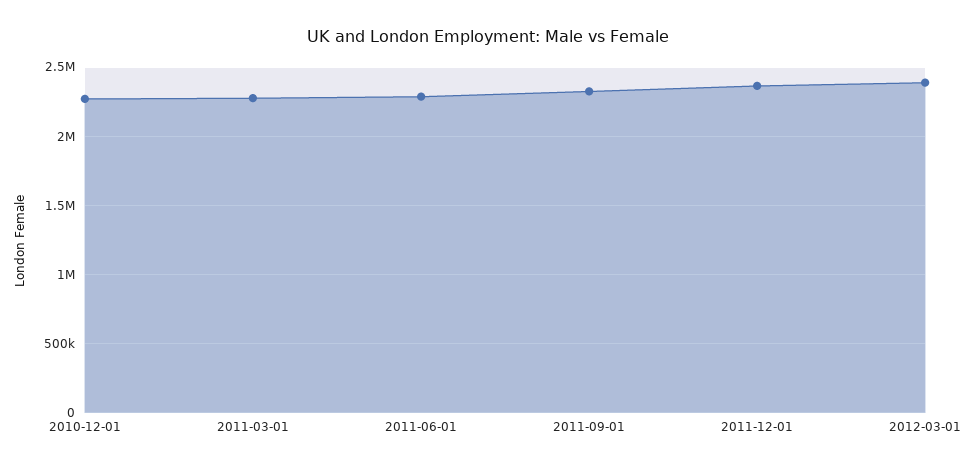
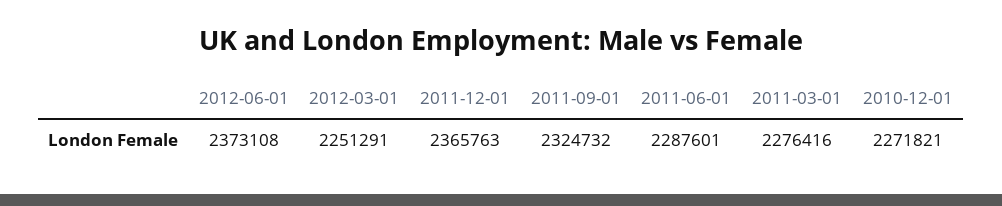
2012-03-01: 2400000 -> 2251291
2012-06-01: none -> 2373108

